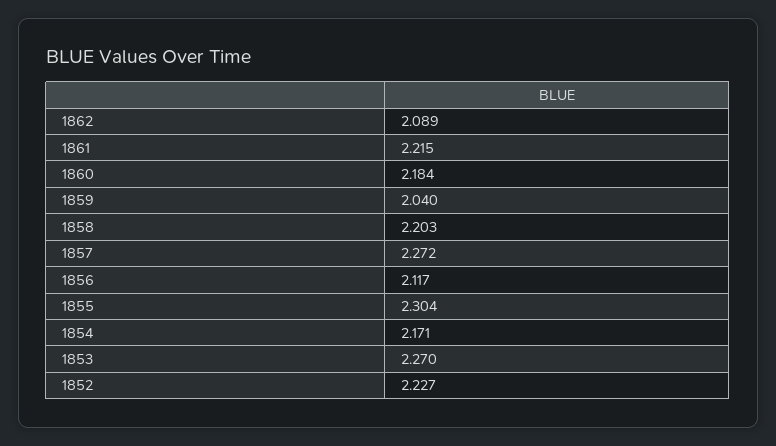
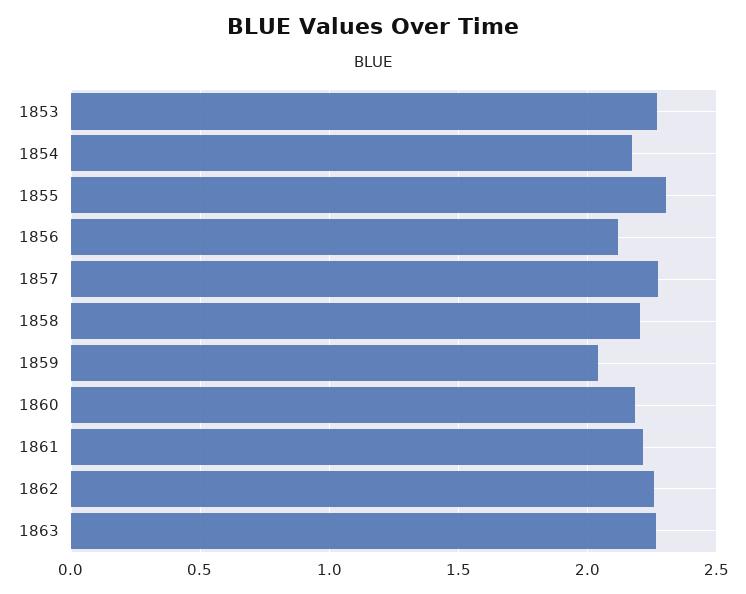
1862: 2.089 -> 2.25
1852: 2.227 -> none
1863: none -> 2.25

